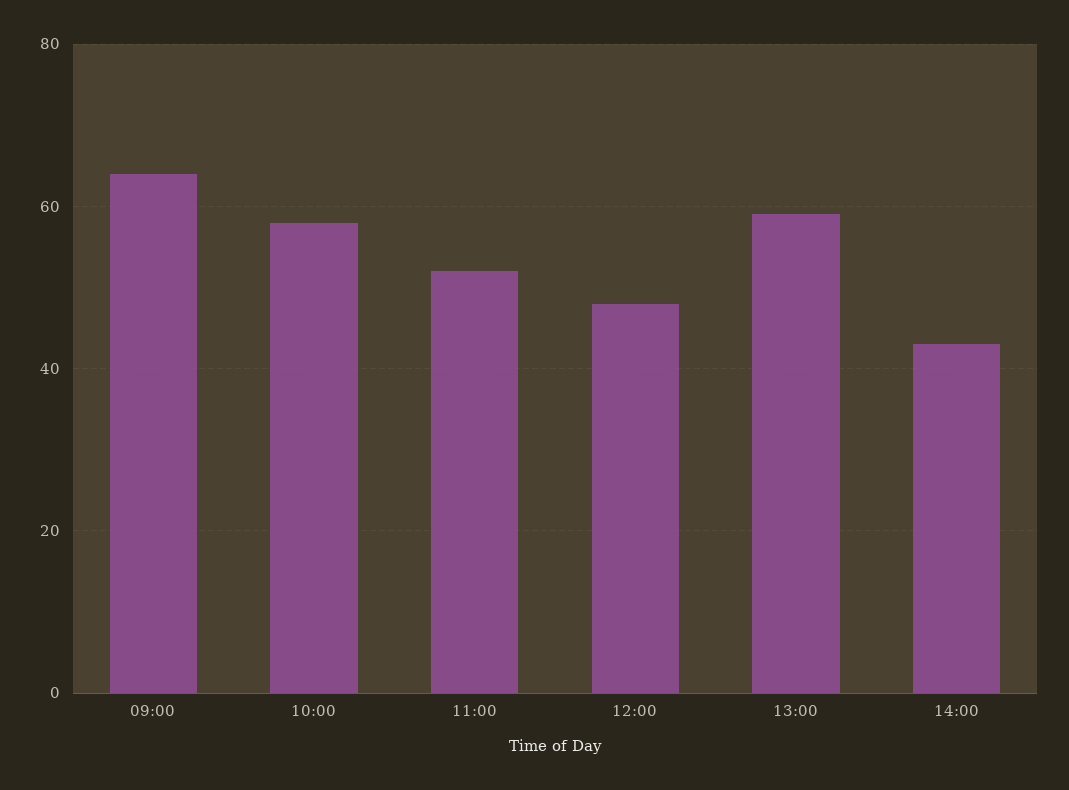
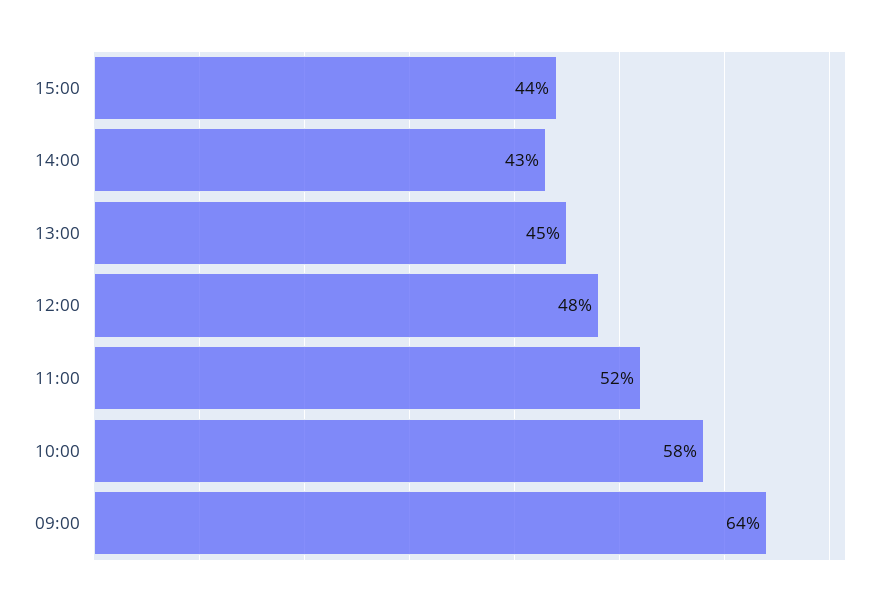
13:00: 60 -> 45
15:00: none -> 44

